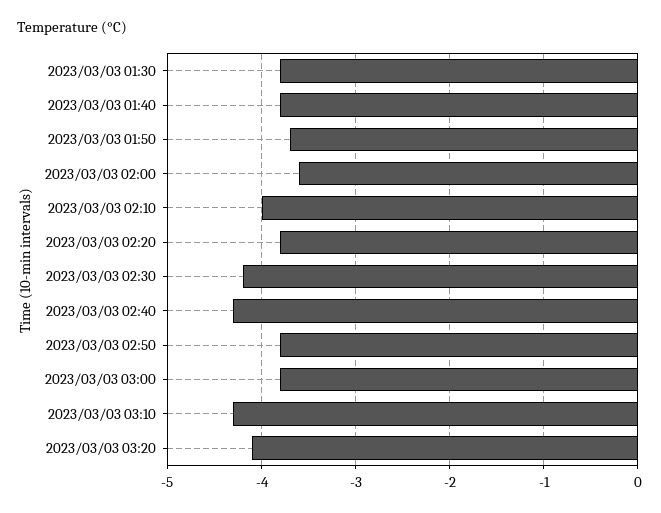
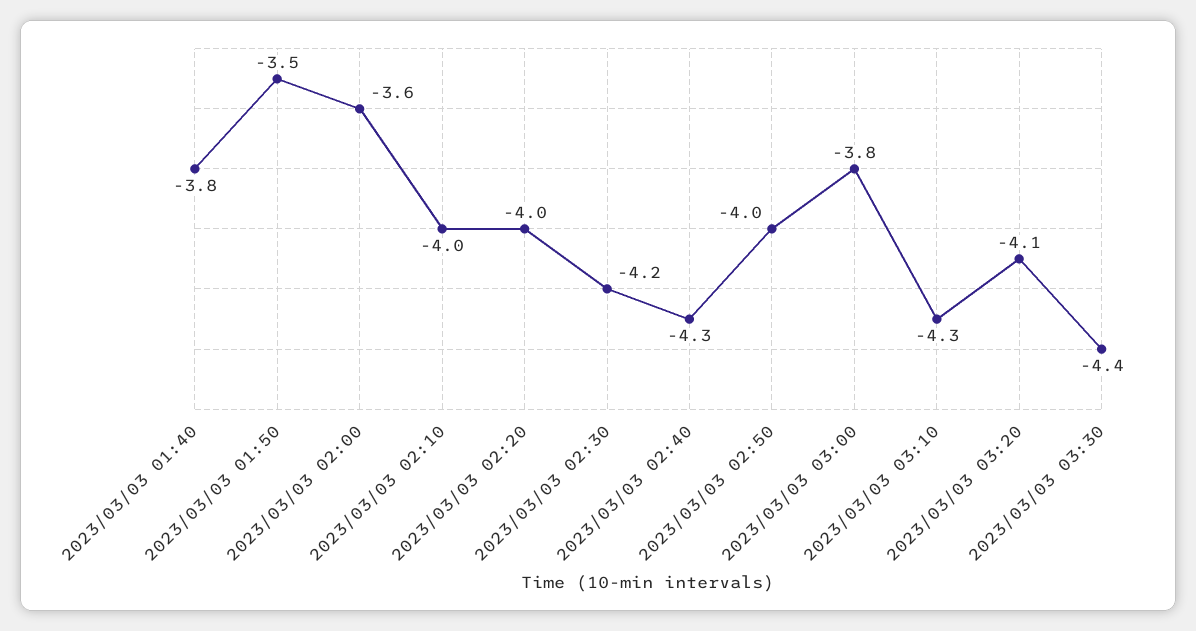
2023/03/03 01:30: -3.8 -> none
2023/03/03 01:50: -3.7 -> -3.5
2023/03/03 02:20: -3.8 -> -4
2023/03/03 02:50: -3.8 -> -4
2023/03/03 03:30: none -> -4.4

